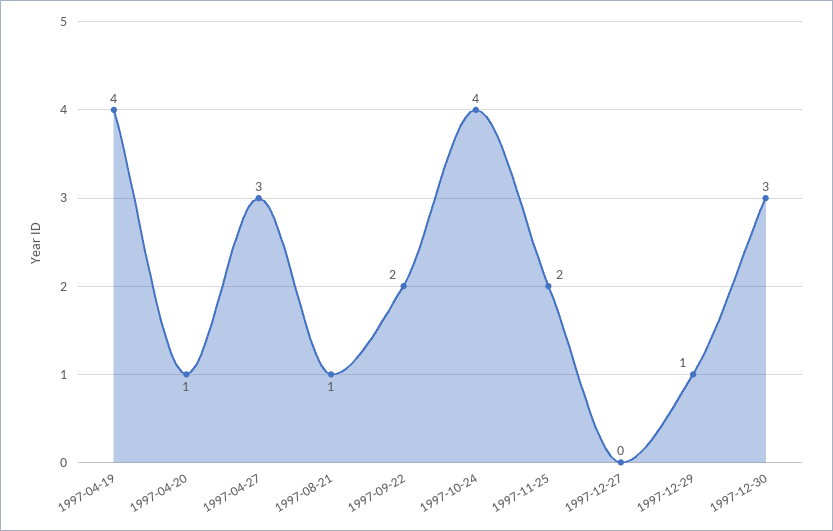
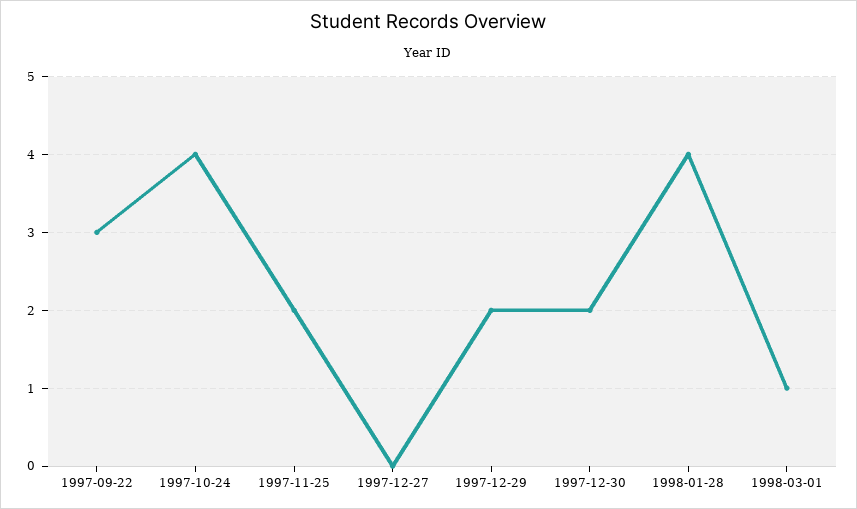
1997-04-19: 4 -> none
1997-04-20: 1 -> none
1997-04-27: 3 -> none
1997-08-21: 1 -> none
1997-09-22: 2 -> 3
1997-12-29: 1 -> 2
1997-12-30: 3 -> 2
1998-01-28: none -> 4
1998-03-01: none -> 1

